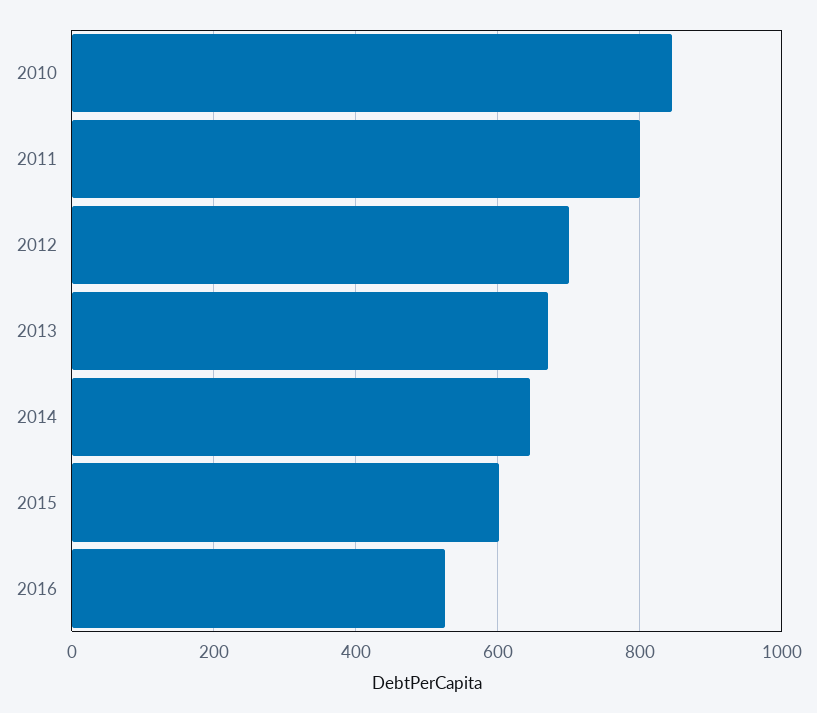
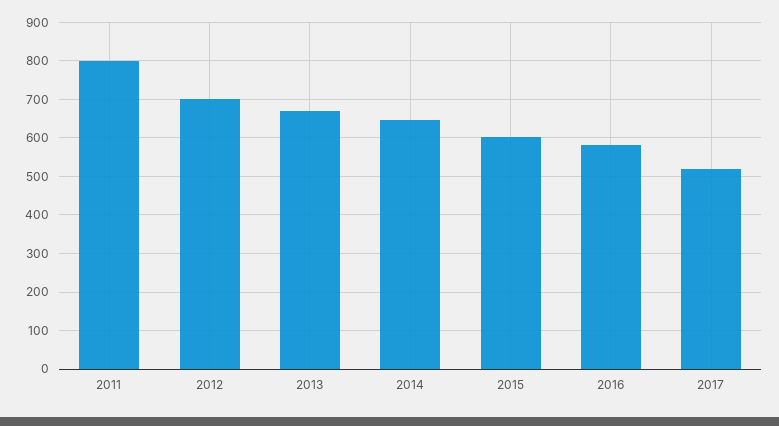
2010: 840 -> none
2016: 520 -> 580
2017: none -> 520

